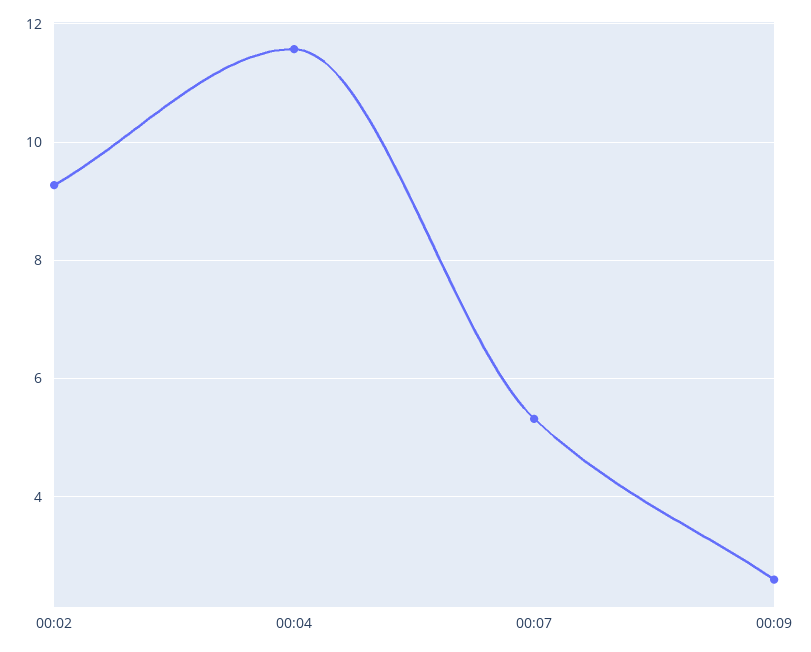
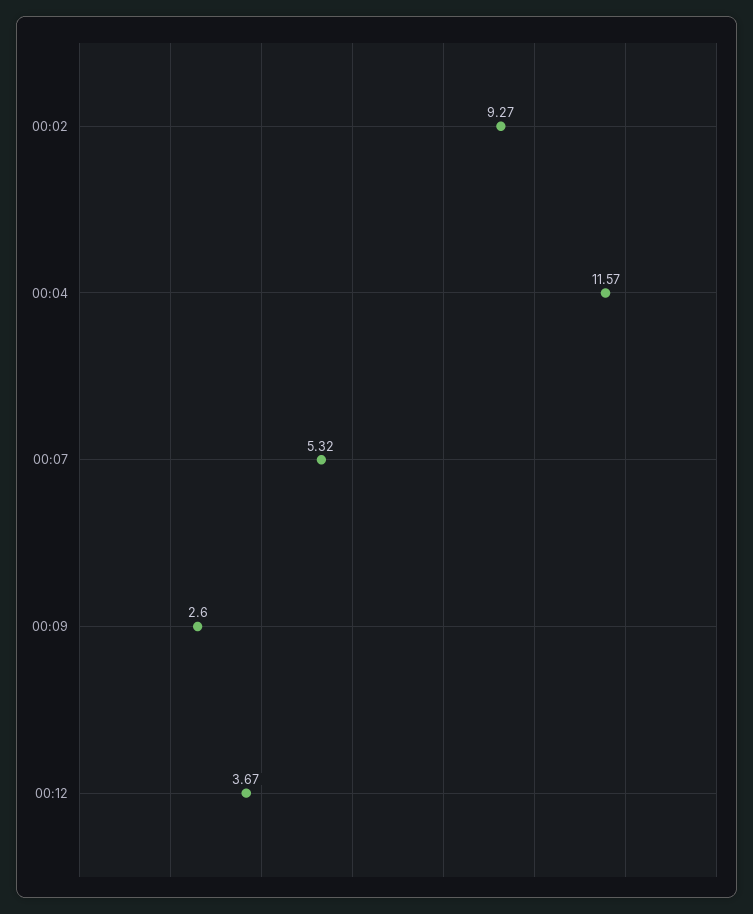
00:12: none -> 3.67

